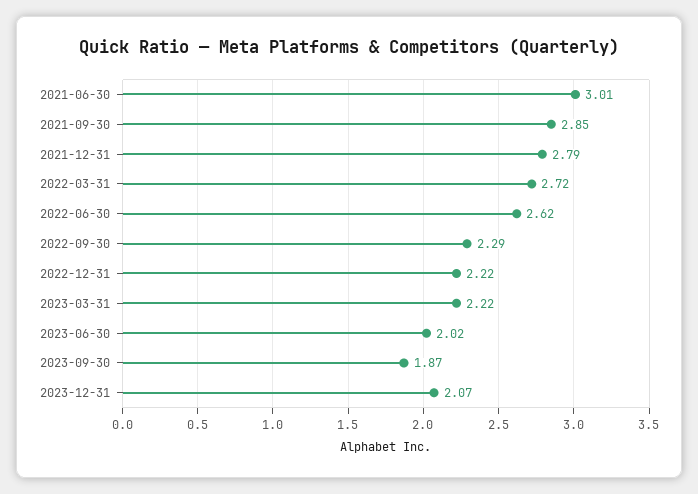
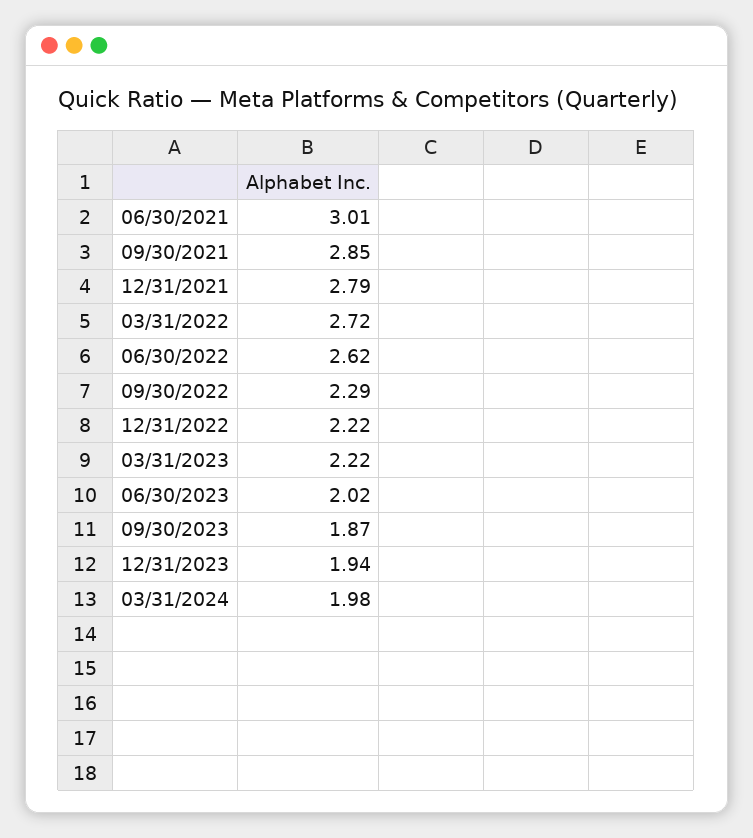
2023-12-31: 2.07 -> 1.94
03/31/2024: none -> 1.98

